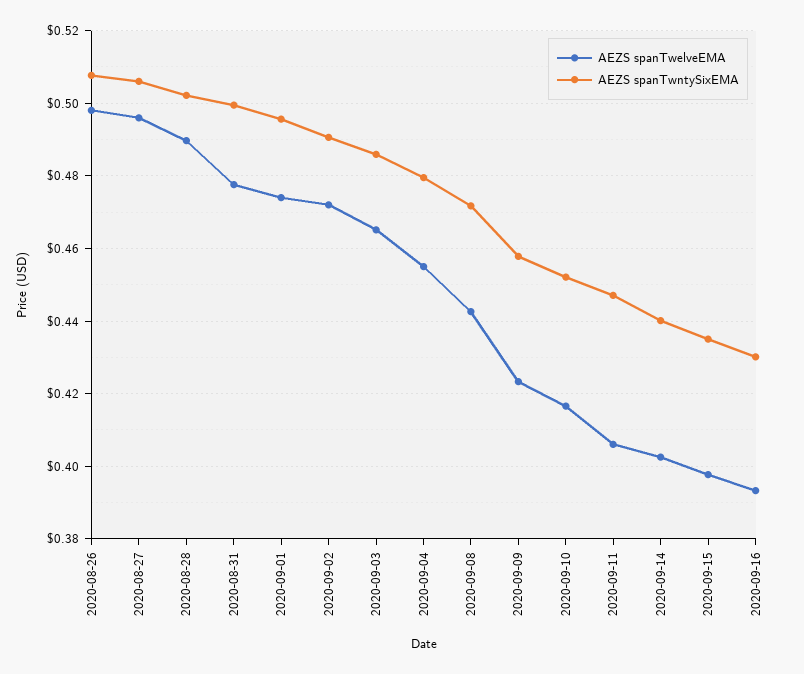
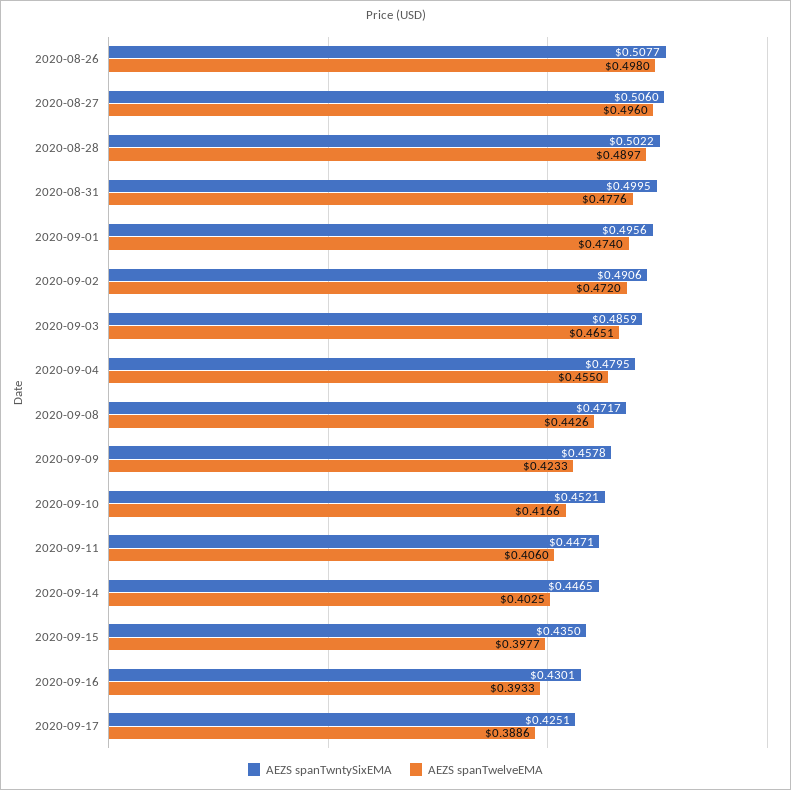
AEZS spanTwntySixEMA, 2020-09-14: 0.44 -> 0.4465
AEZS spanTwntySixEMA, 2020-09-17: none -> 0.4251
AEZS spanTwelveEMA, 2020-09-17: none -> 0.3886

